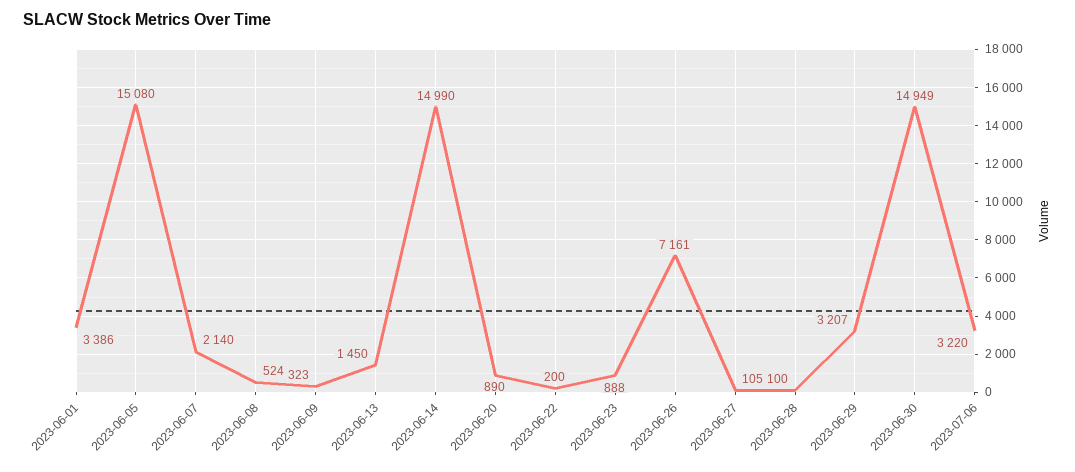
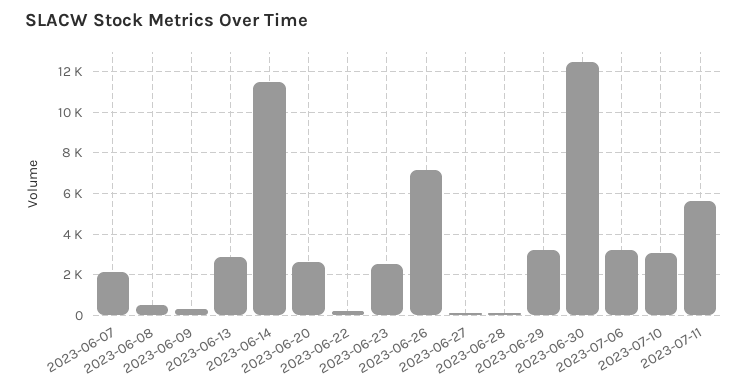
2023-06-01: 3386 -> none
2023-06-05: 15080 -> none
2023-06-13: 1450 -> 3000
2023-06-14: 14990 -> 11500
2023-06-20: 890 -> 2500
2023-06-23: 888 -> 2500
2023-06-30: 14949 -> 12500
2023-07-10: none -> 3000
2023-07-11: none -> 5500

